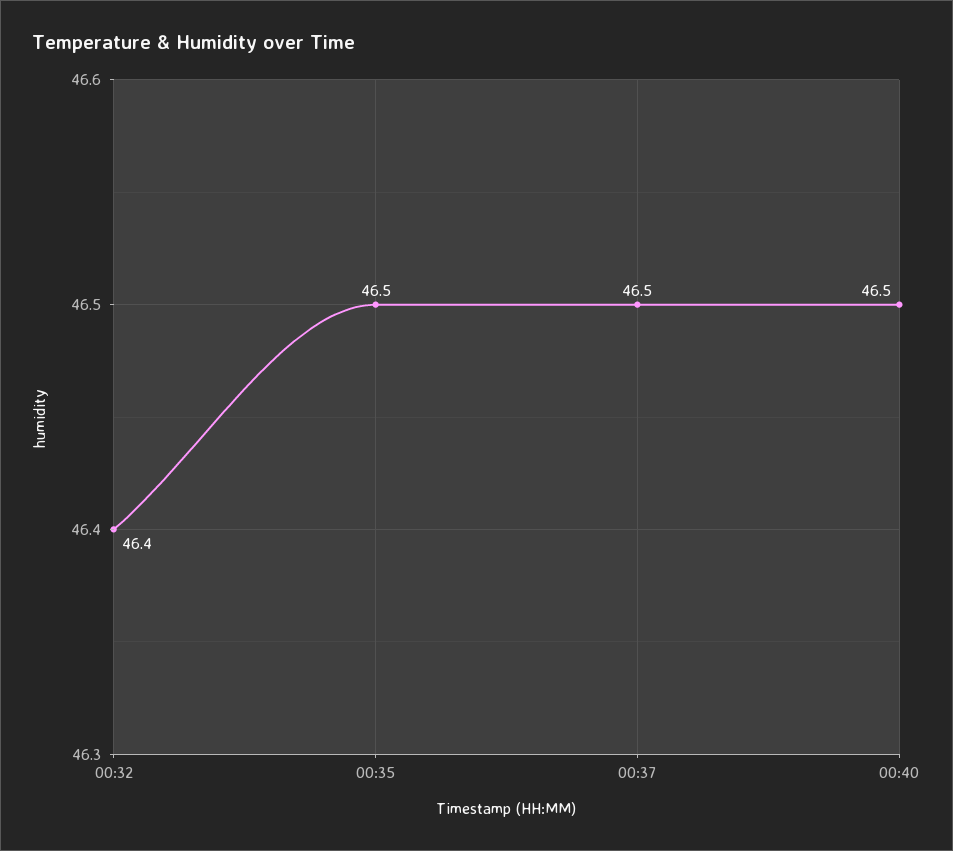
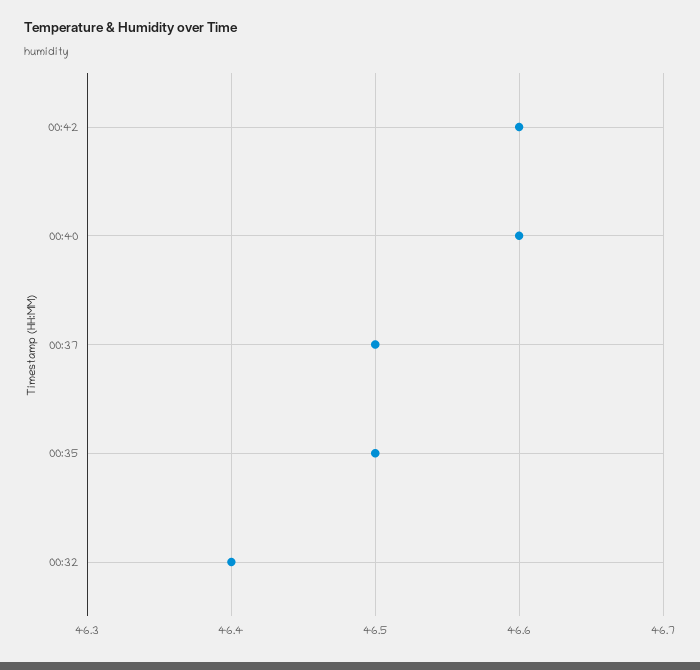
00:40: 46.5 -> 46.6
00:42: none -> 46.6

